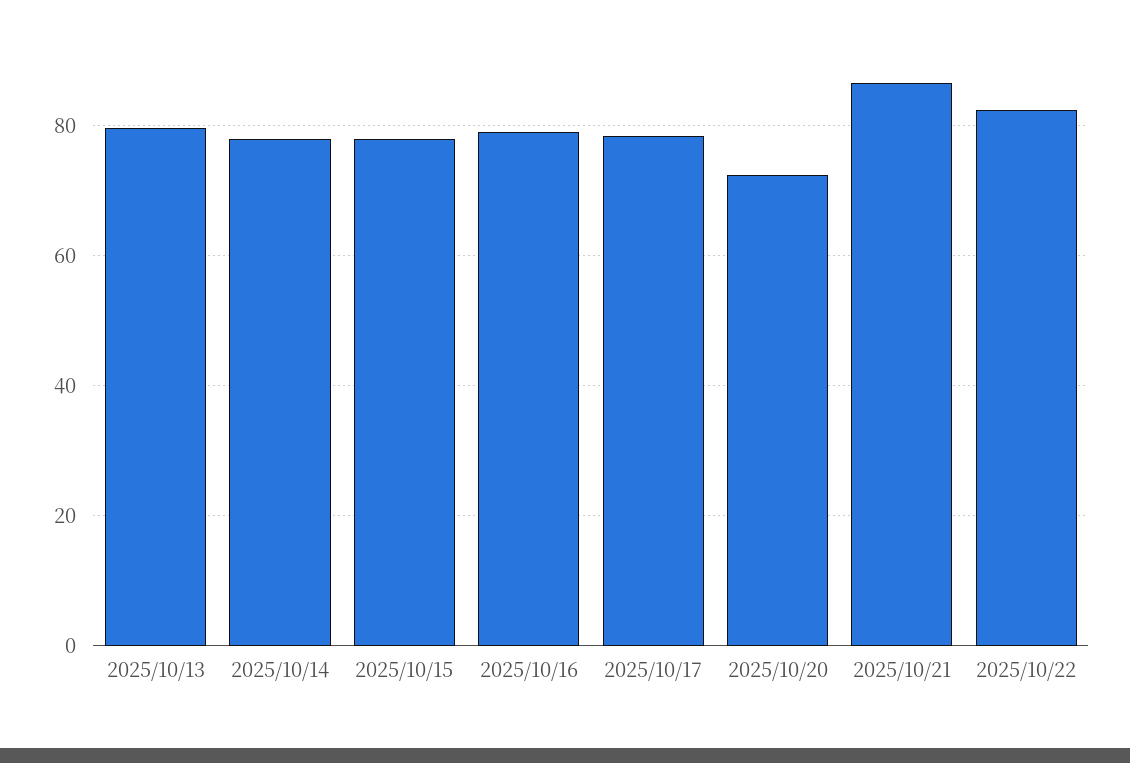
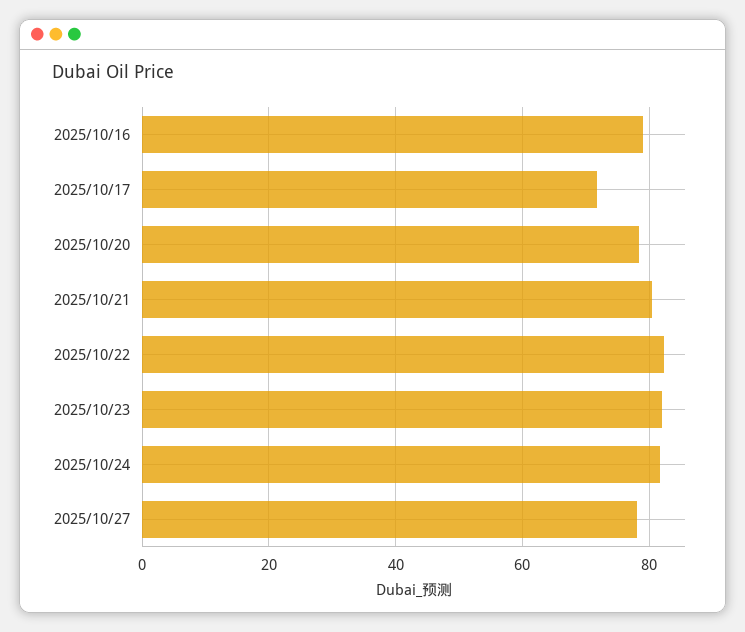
2025/10/13: 80 -> none
2025/10/14: 78 -> none
2025/10/15: 78 -> none
2025/10/17: 78 -> 72
2025/10/20: 72 -> 78
2025/10/21: 86 -> 80
2025/10/23: none -> 82
2025/10/24: none -> 82
2025/10/27: none -> 78

